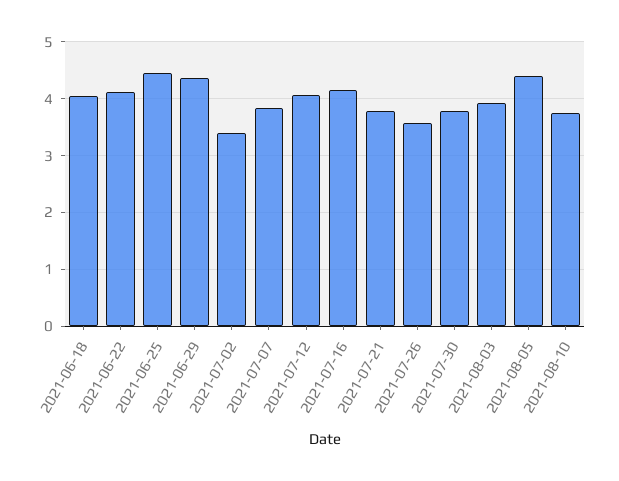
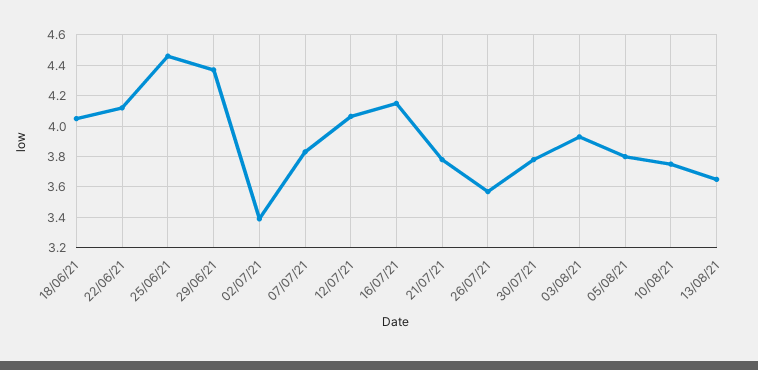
2021-08-05: 4.4 -> 3.8
13/08/21: none -> 3.65

